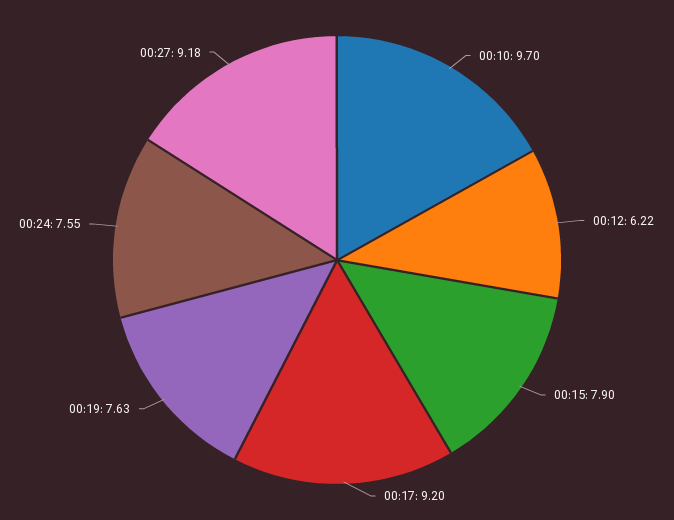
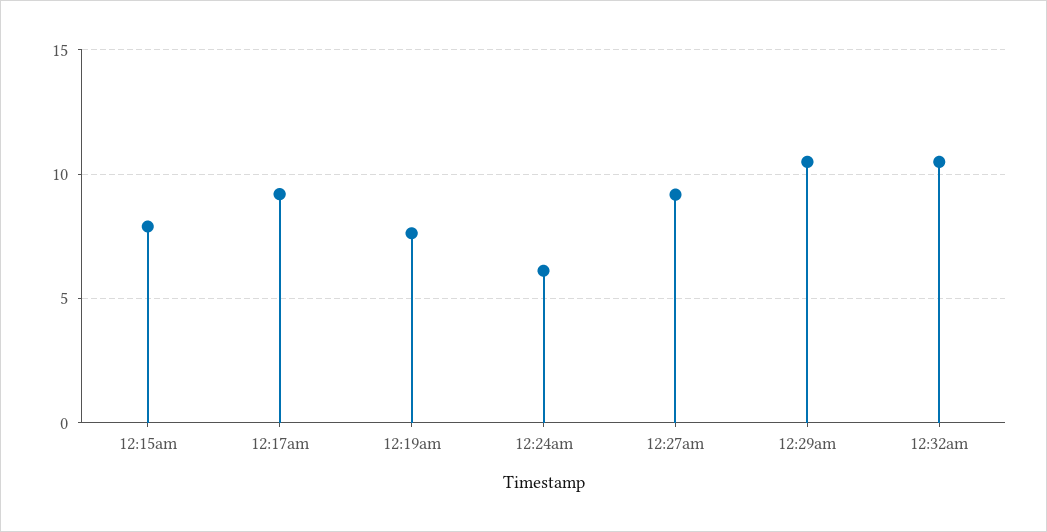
00:10: 9.7 -> none
00:12: 6.22 -> none
00:24: 7.55 -> 6
12:29am: none -> 10.5
12:32am: none -> 10.5

